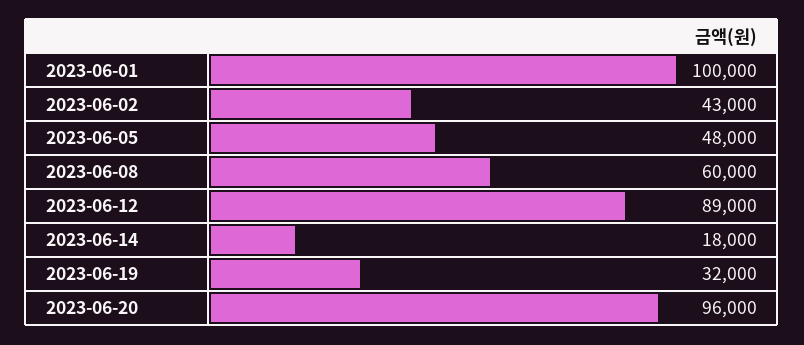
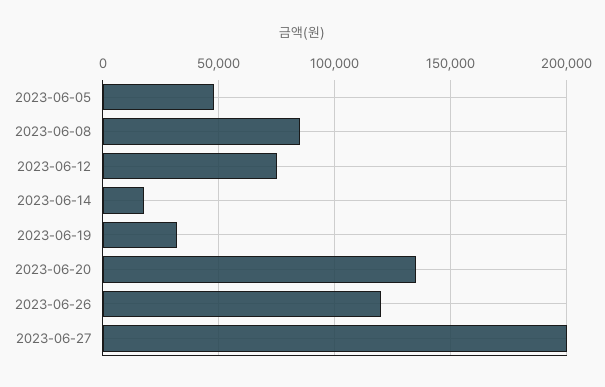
2023-06-01: 100000 -> none
2023-06-02: 43000 -> none
2023-06-08: 60000 -> 85000
2023-06-12: 89000 -> 75000
2023-06-20: 96000 -> 135000
2023-06-26: none -> 120000
2023-06-27: none -> 200000

